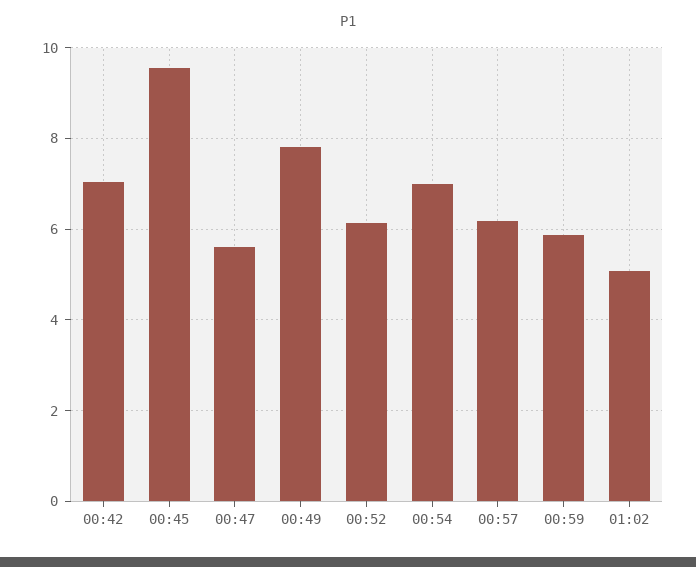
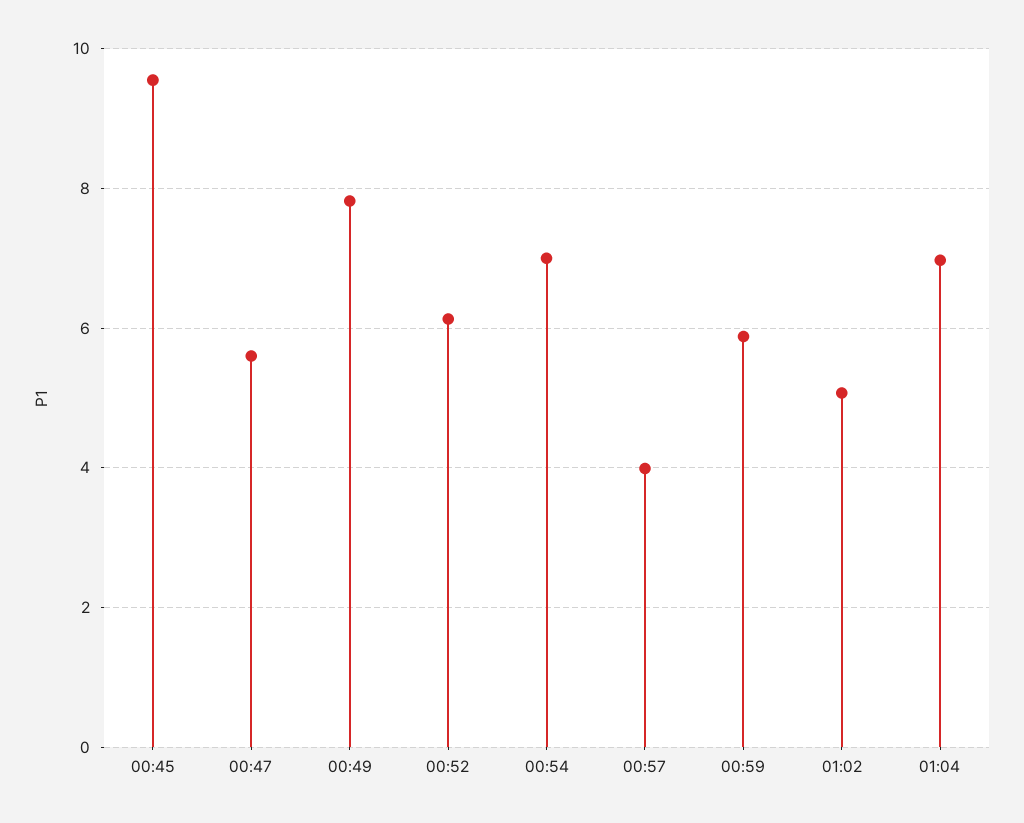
00:42: 7 -> none
00:57: 6.2 -> 4
01:04: none -> 7

